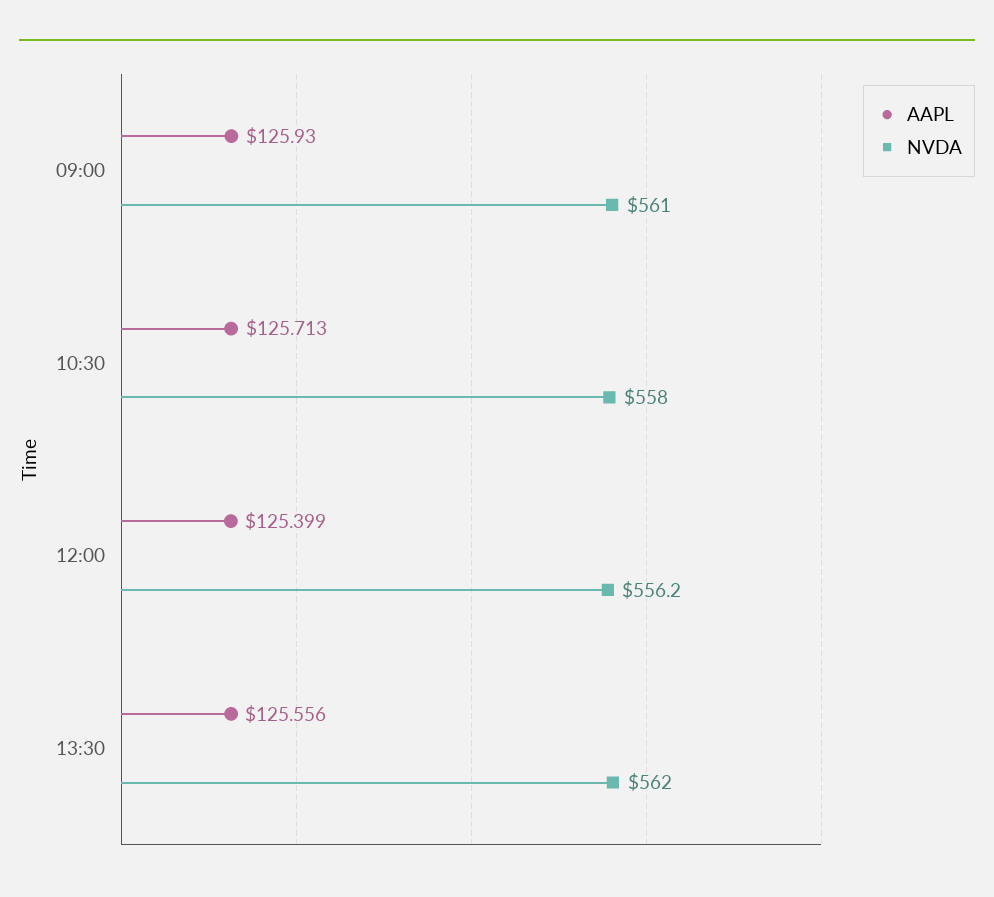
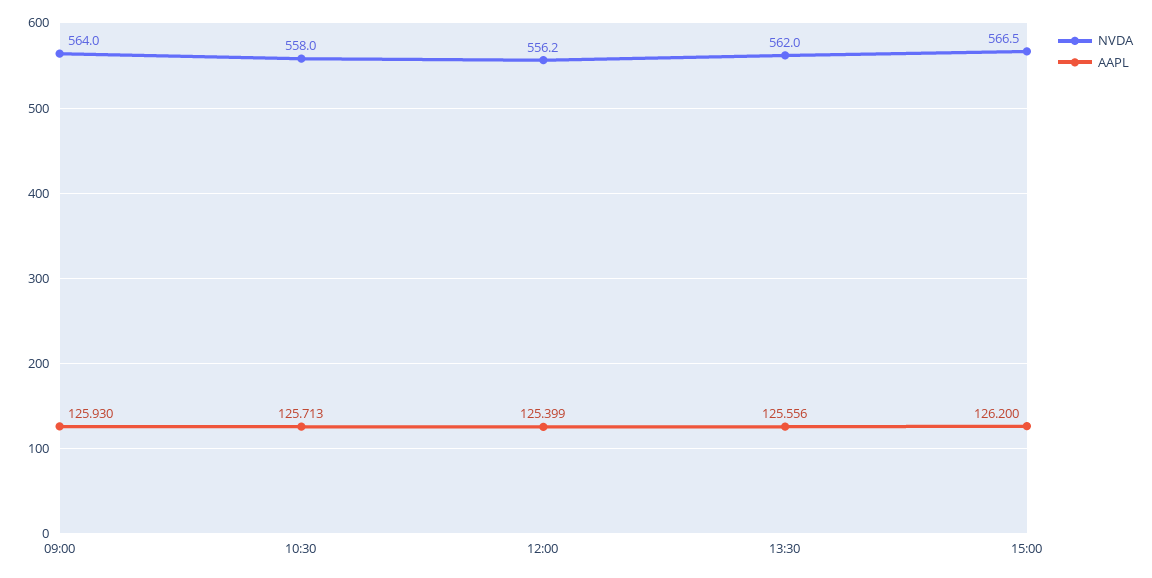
NVDA, 09:00: 561 -> 564
NVDA, 15:00: none -> 566.5
AAPL, 15:00: none -> 126.2

